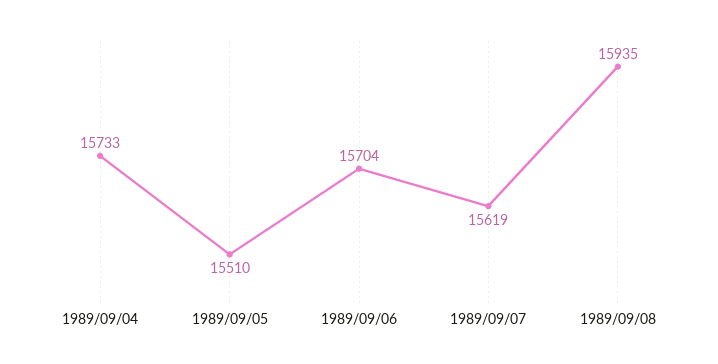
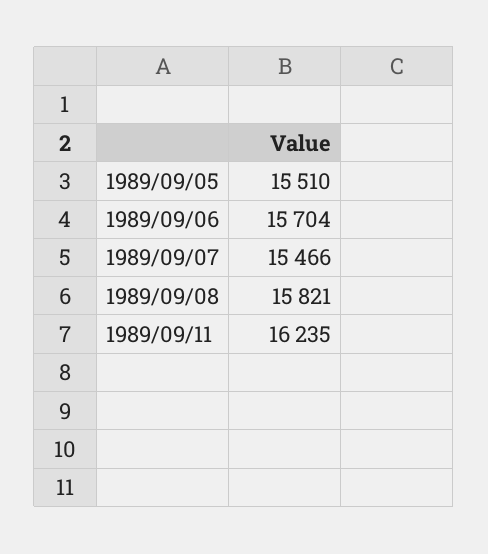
1989/09/04: 15733 -> none
1989/09/07: 15619 -> 15466
1989/09/08: 15935 -> 15821
1989/09/11: none -> 16235

